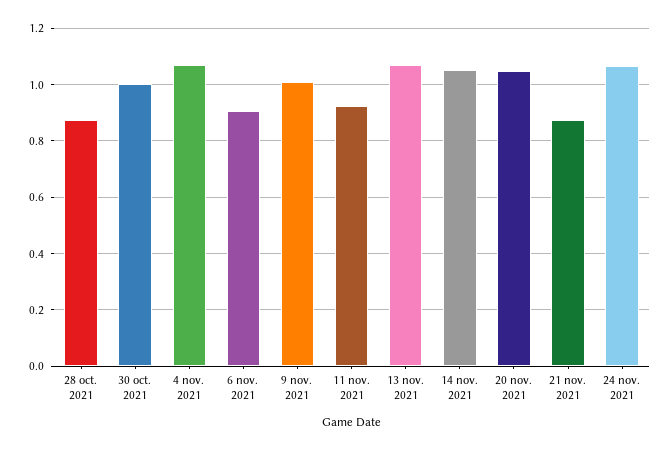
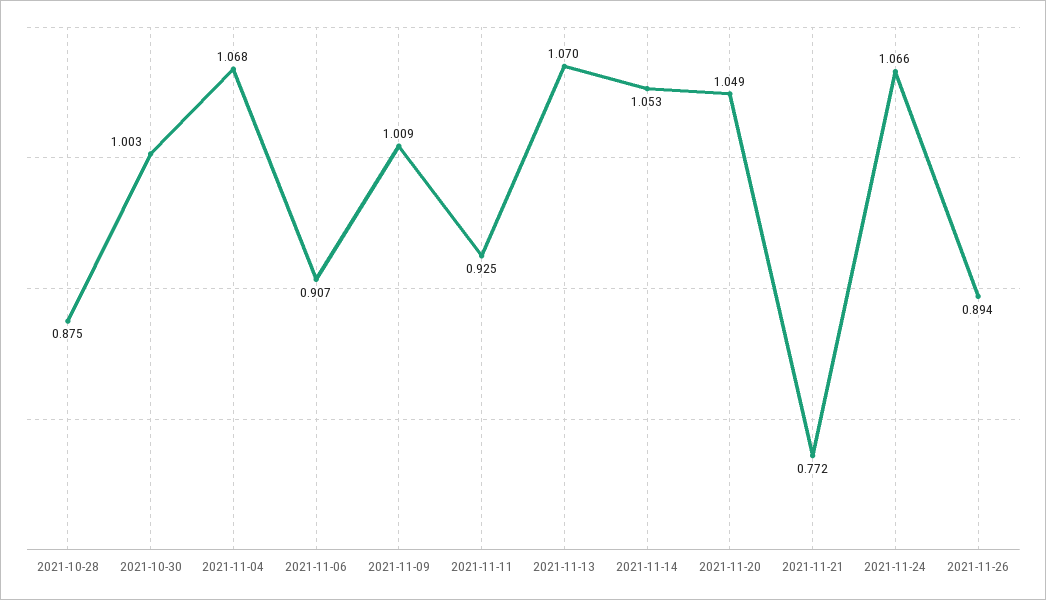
21 nov. 2021: 0.875 -> 0.772
2021-11-26: none -> 0.894

